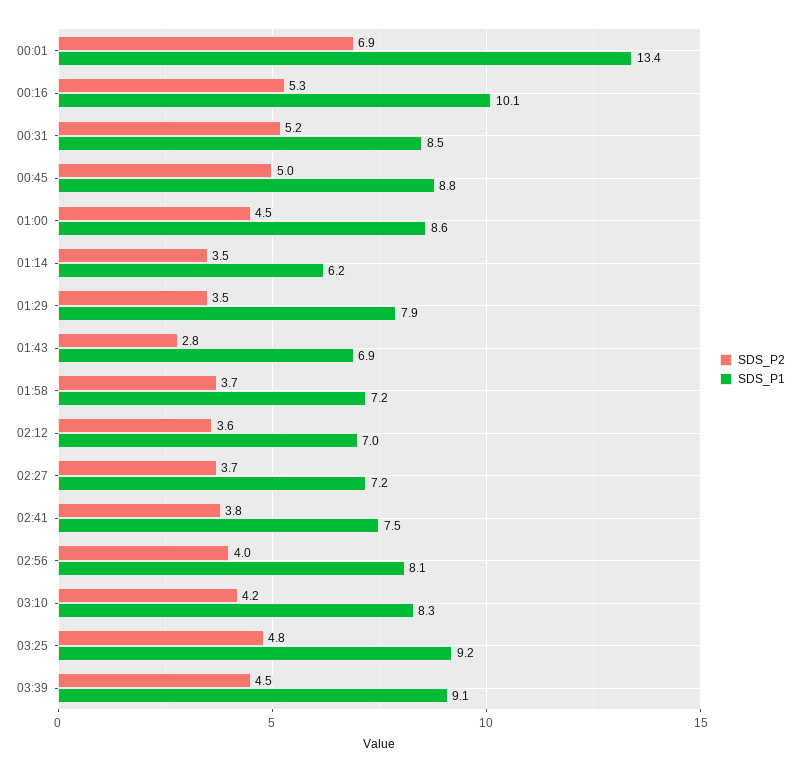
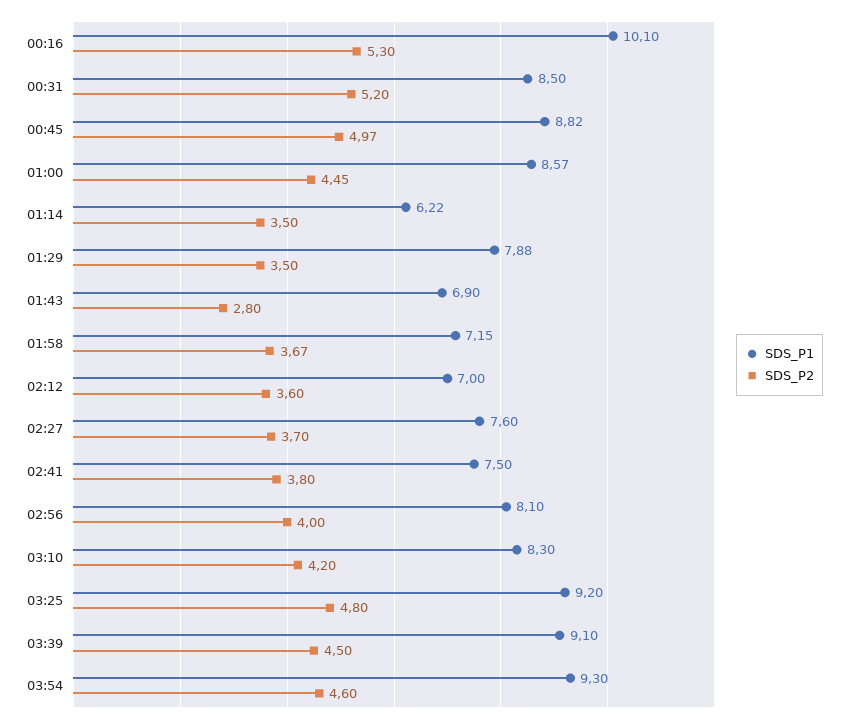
SDS_P2, 00:01: 6.9 -> none
SDS_P1, 00:01: 13.4 -> none
SDS_P1, 02:27: 7.2 -> 7.6
SDS_P1, 03:54: none -> 9.3
SDS_P2, 03:54: none -> 4.6

